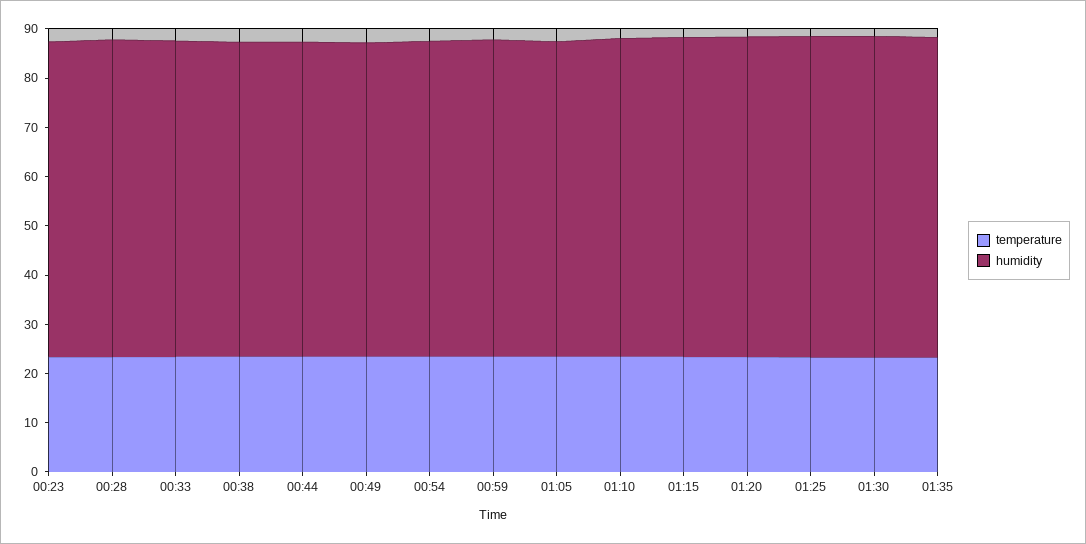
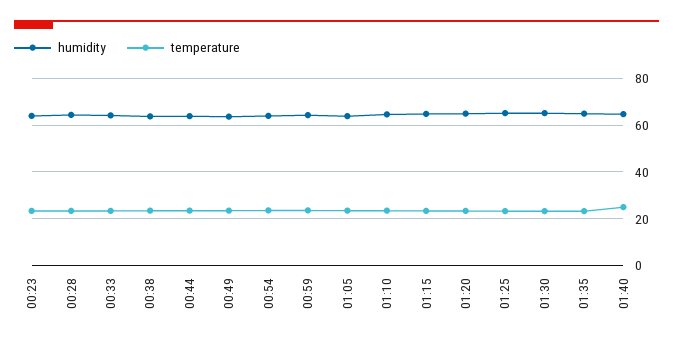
humidity, 01:40: none -> 65
temperature, 01:40: none -> 25

